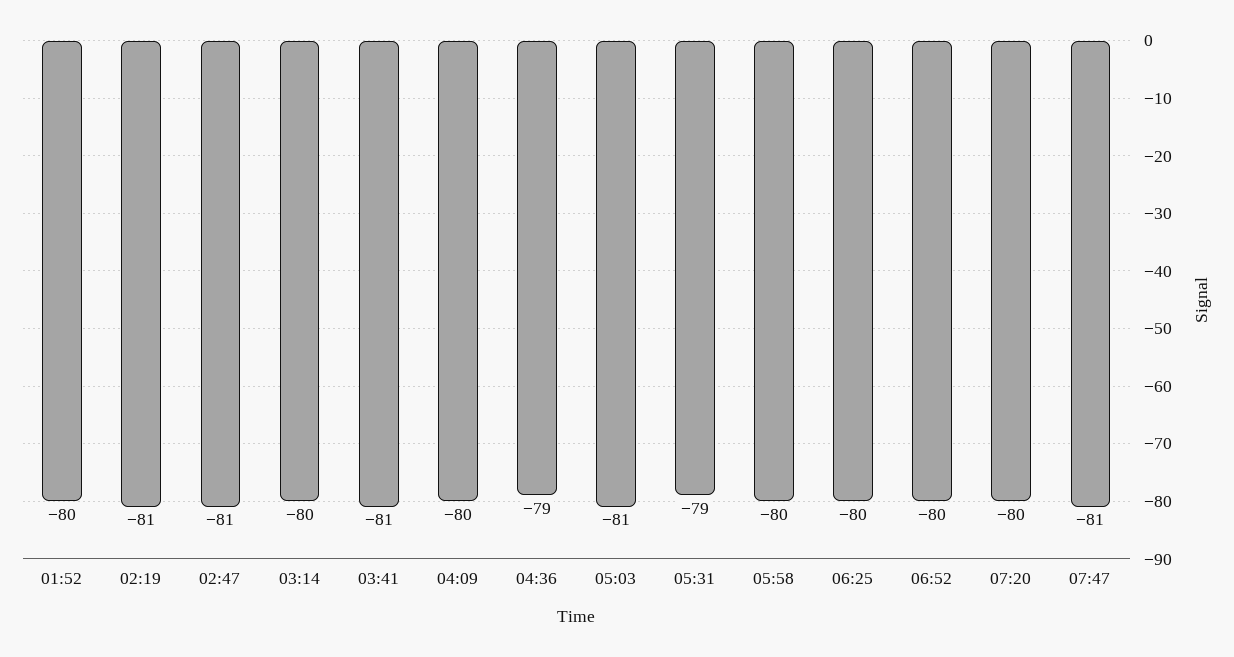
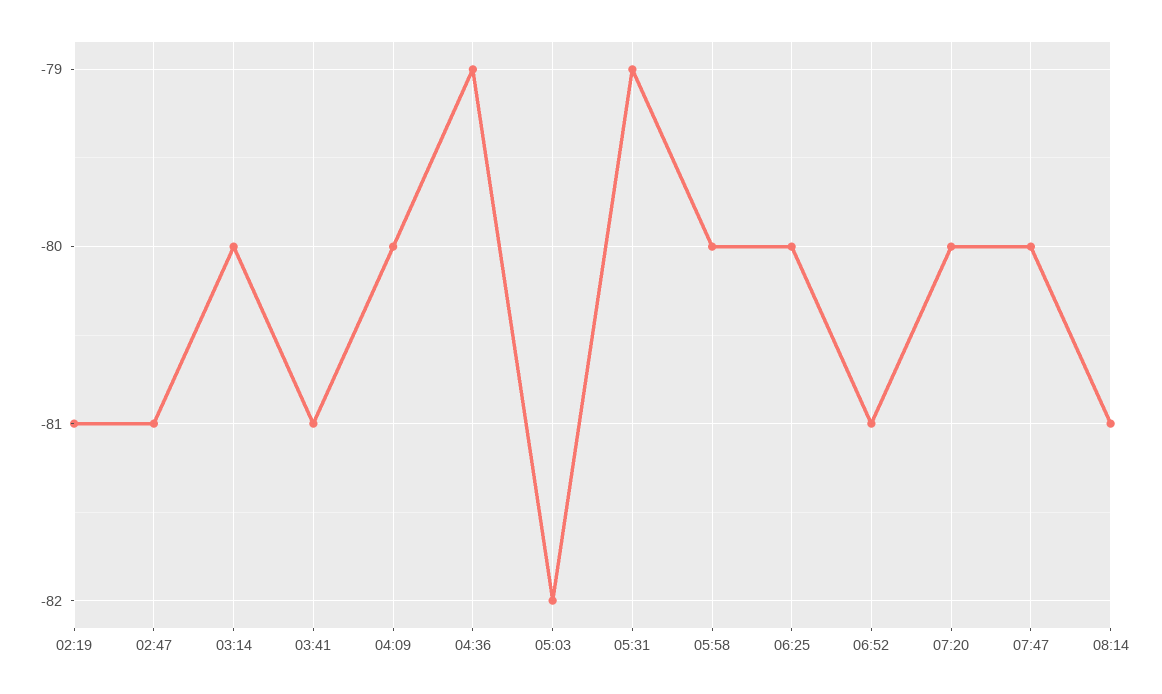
01:52: -80 -> none
05:03: -81 -> -82
06:52: -80 -> -81
07:47: -81 -> -80
08:14: none -> -81

